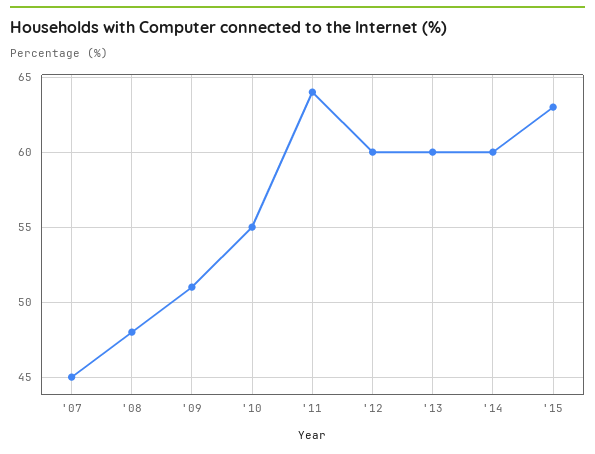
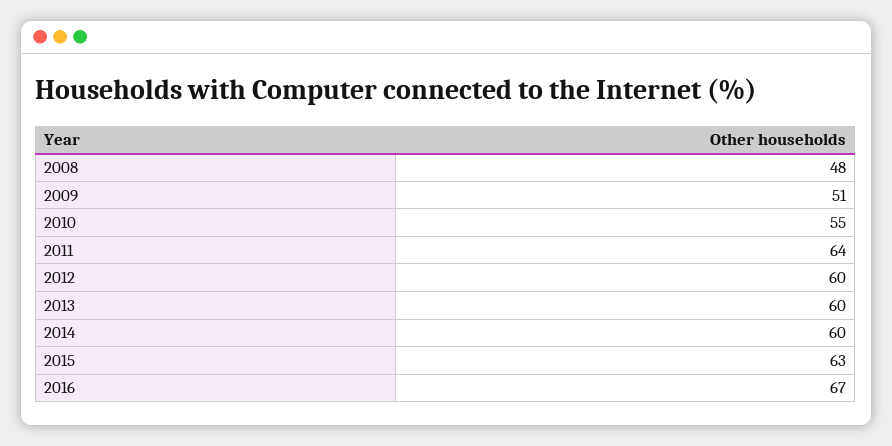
'07: 45 -> none
2016: none -> 67

